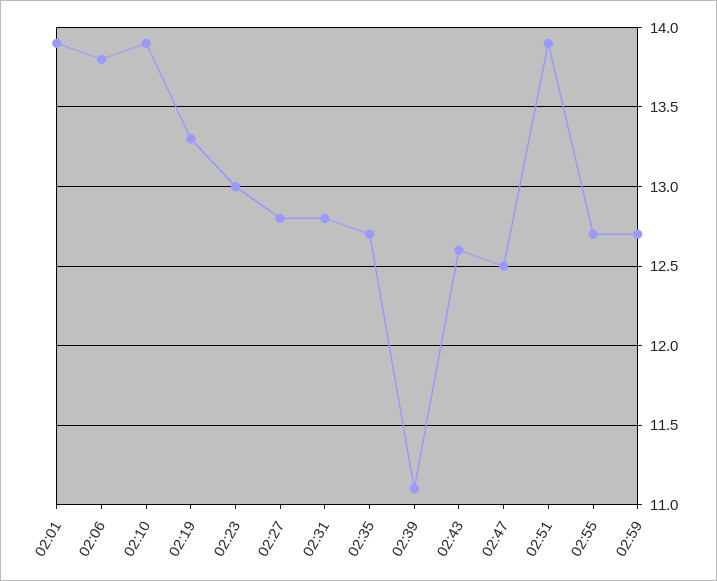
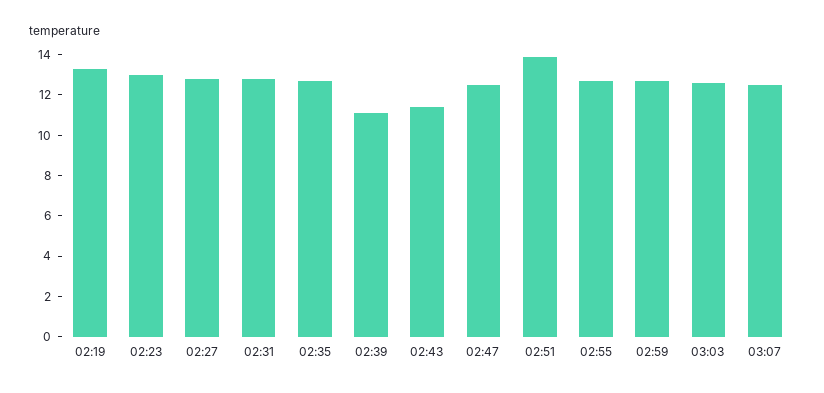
02:01: 13.9 -> none
02:06: 13.8 -> none
02:10: 13.9 -> none
02:43: 12.6 -> 11.5
03:03: none -> 12.5
03:07: none -> 12.5

